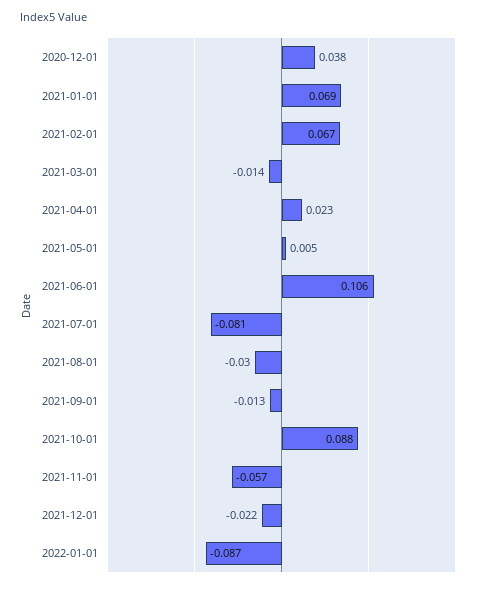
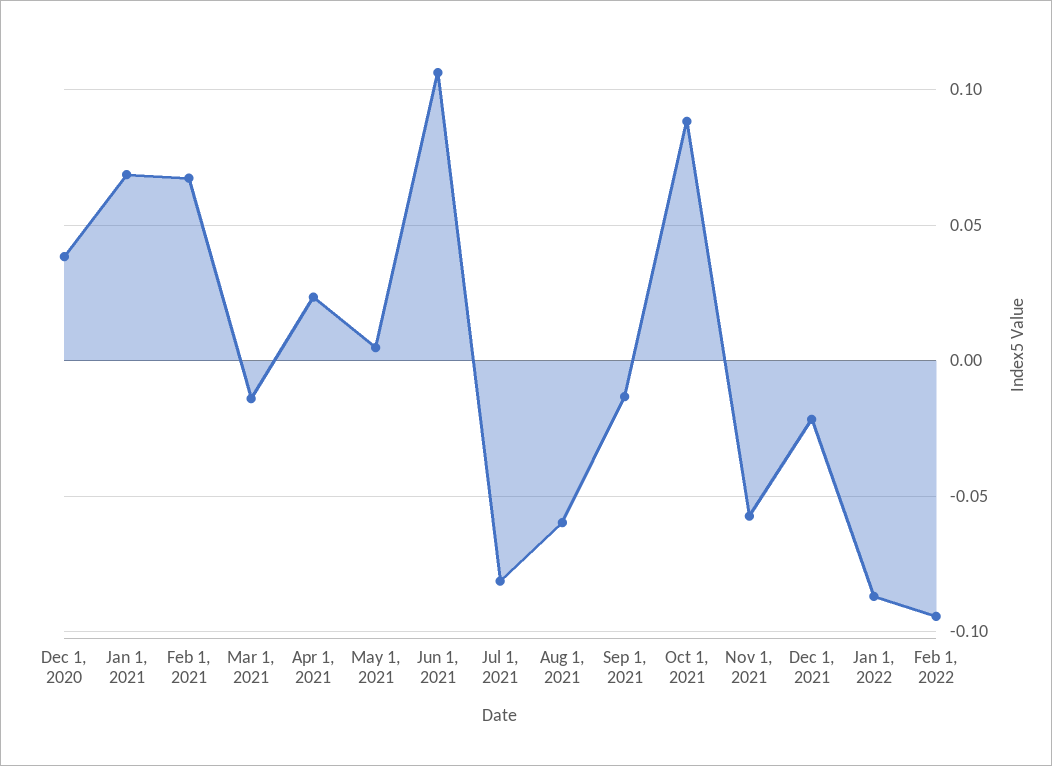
2021-08-01: -0.03 -> -0.06
Feb 1, 2022: none -> -0.095

